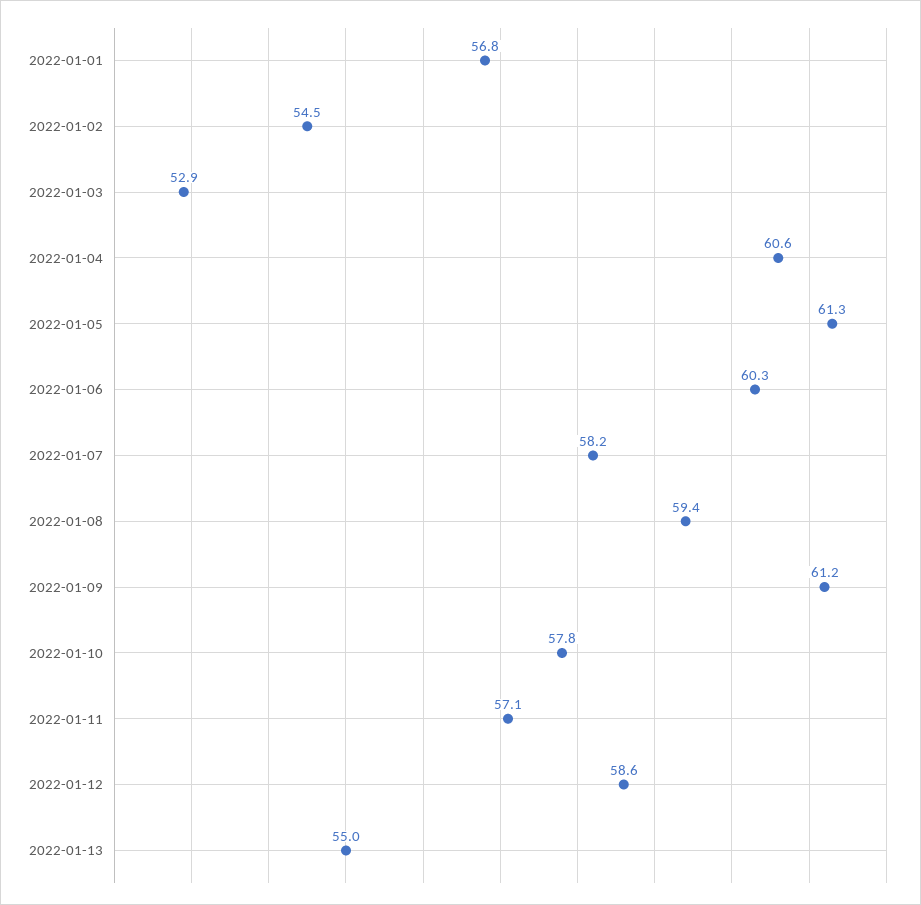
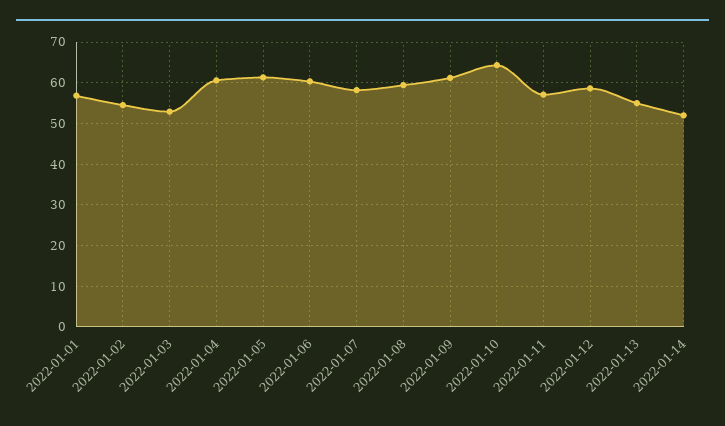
2022-01-10: 57.8 -> 64
2022-01-14: none -> 52

